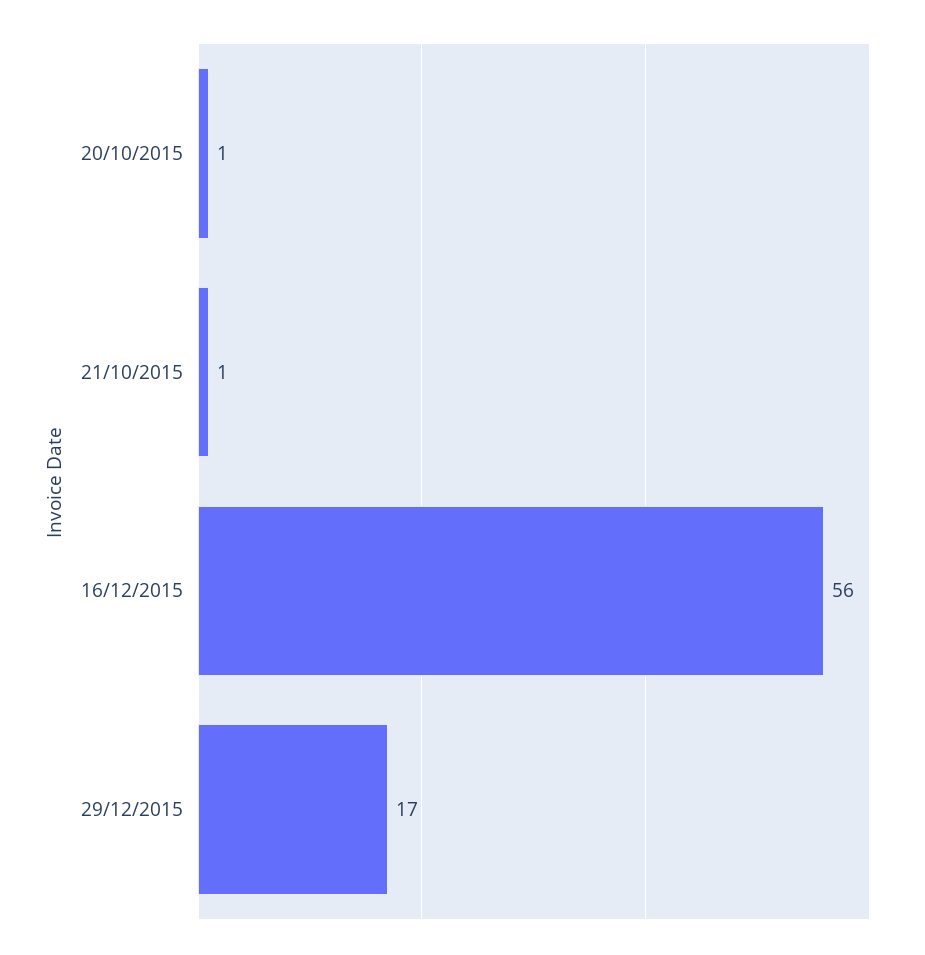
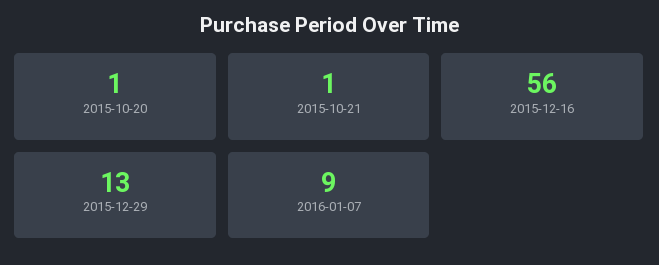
29/12/2015: 17 -> 13
2016-01-07: none -> 9

